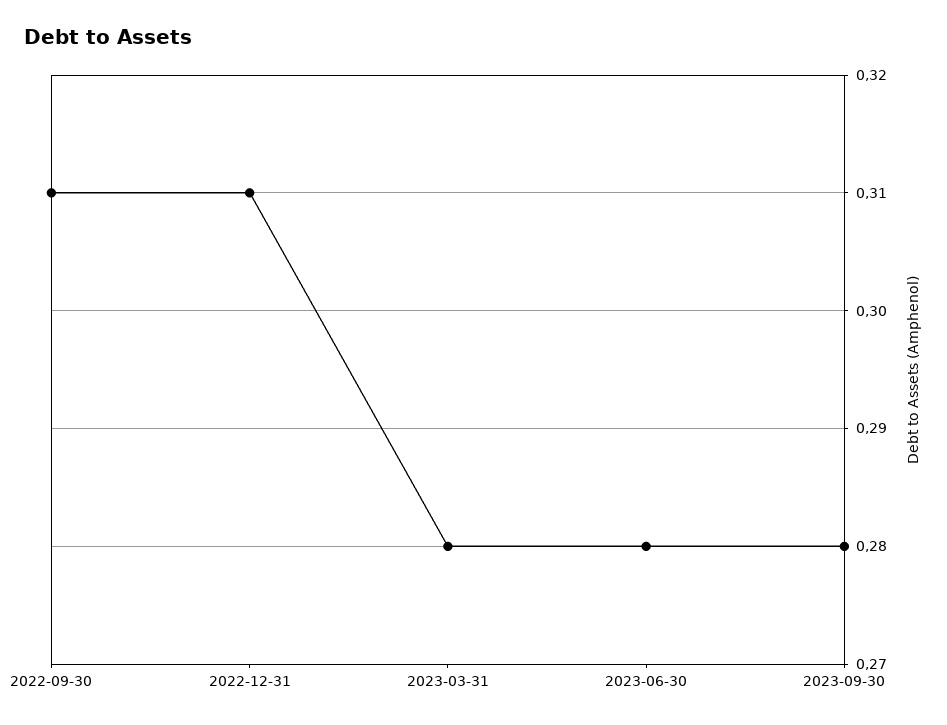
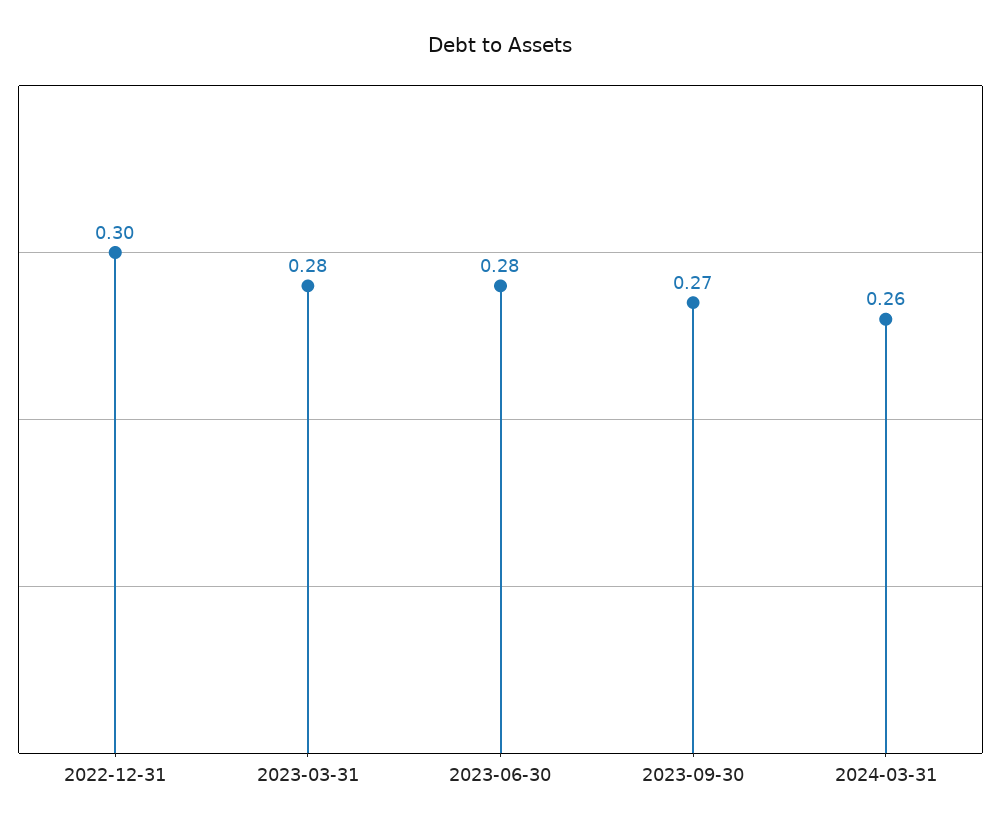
2022-09-30: 0.31 -> none
2022-12-31: 0.31 -> 0.3
2023-09-30: 0.28 -> 0.27
2024-03-31: none -> 0.26

